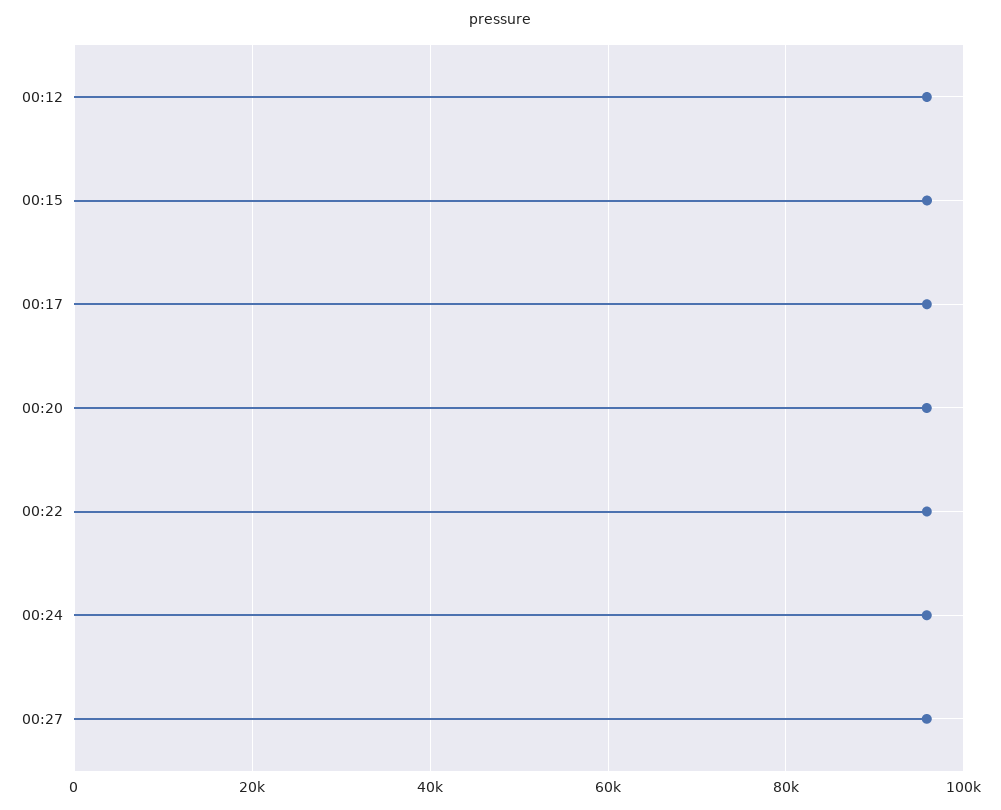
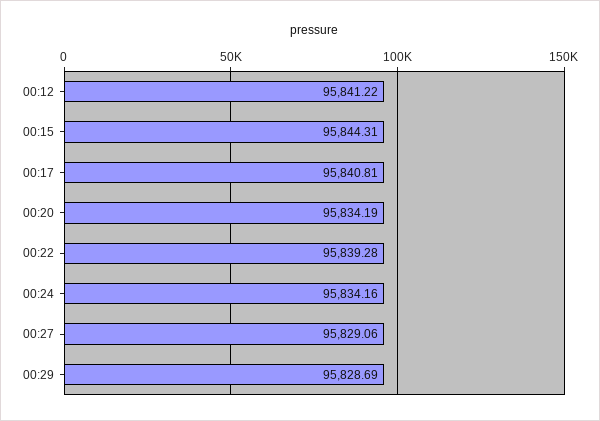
00:29: none -> 95828.69

